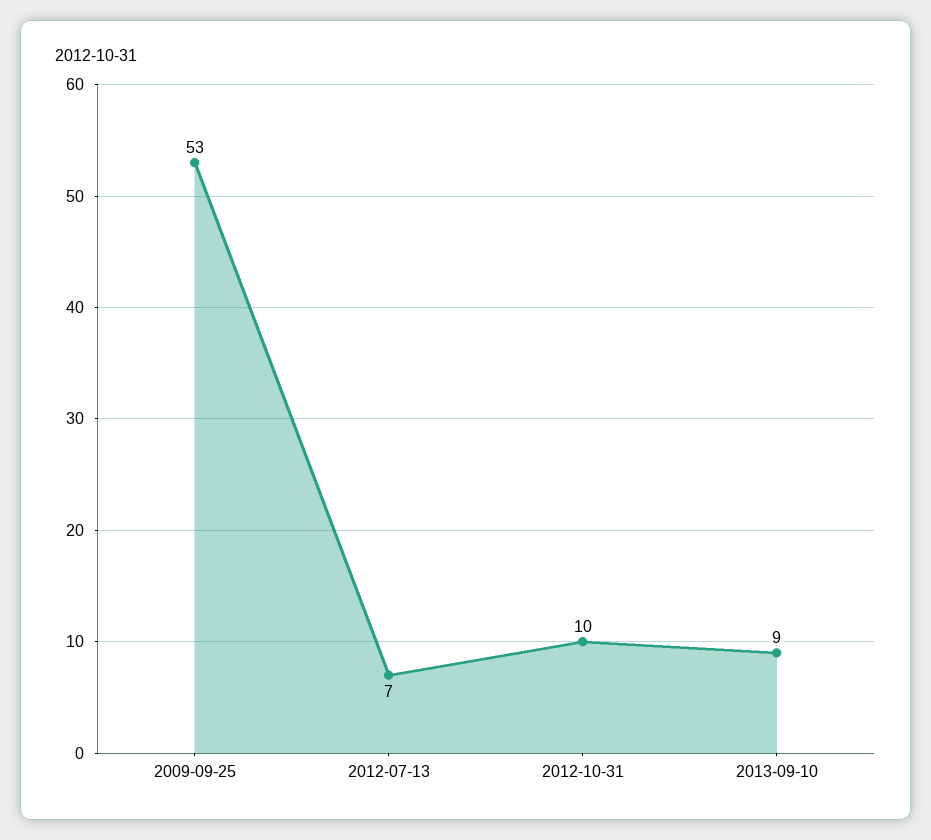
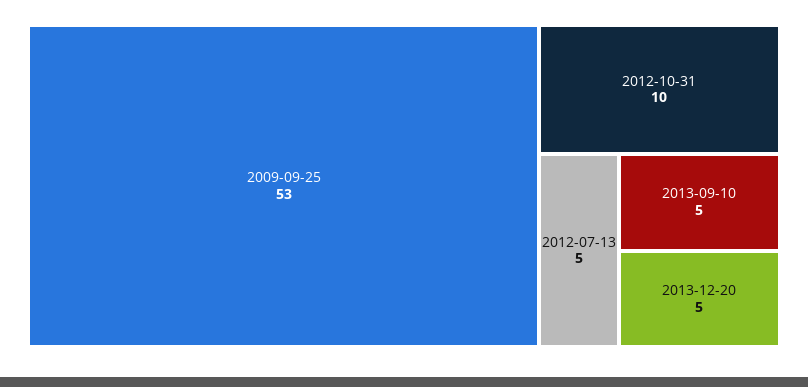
2012-07-13: 7 -> 5
2013-09-10: 9 -> 5
2013-12-20: none -> 5

